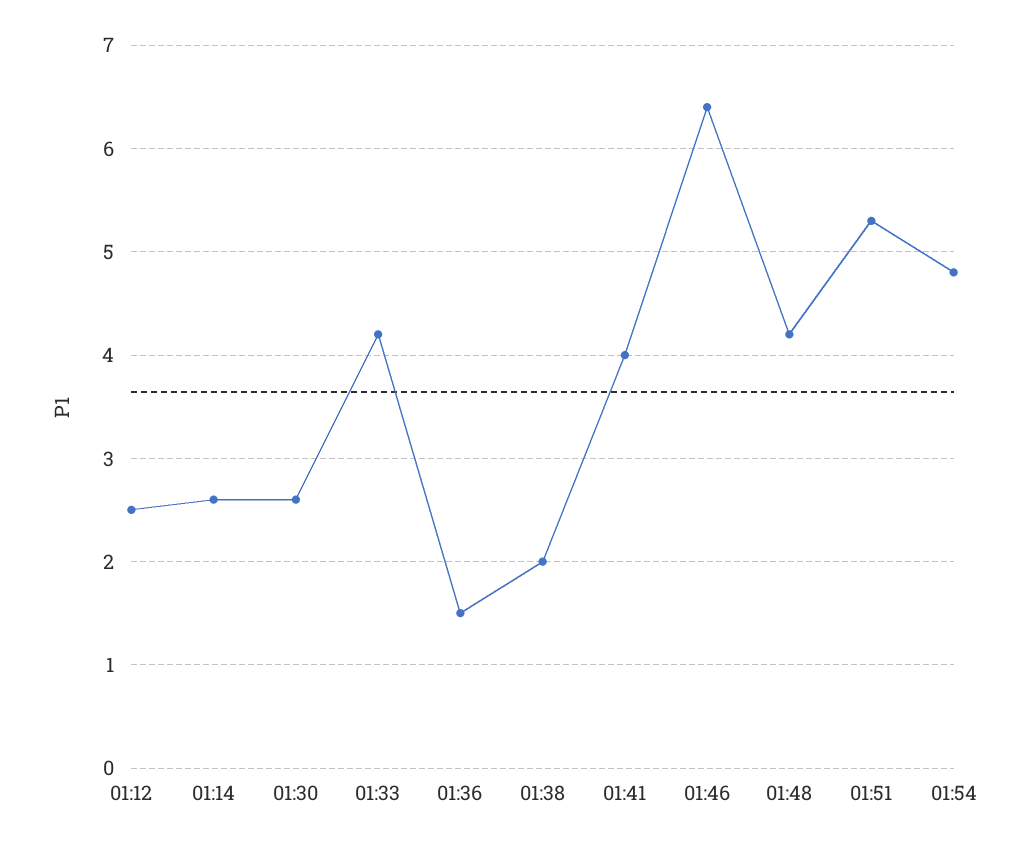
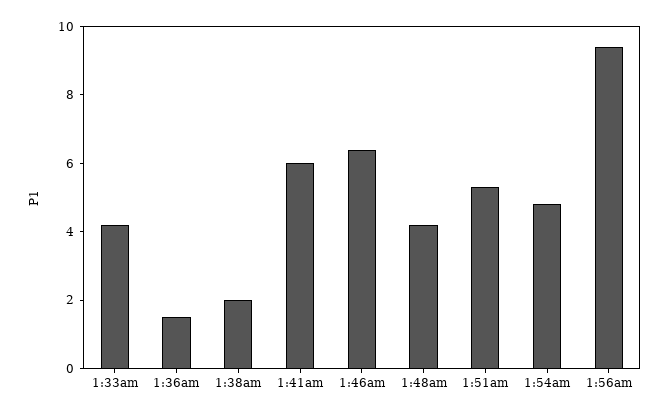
01:12: 2.5 -> none
01:14: 2.6 -> none
01:30: 2.6 -> none
01:41: 4 -> 6
1:56am: none -> 9.5

